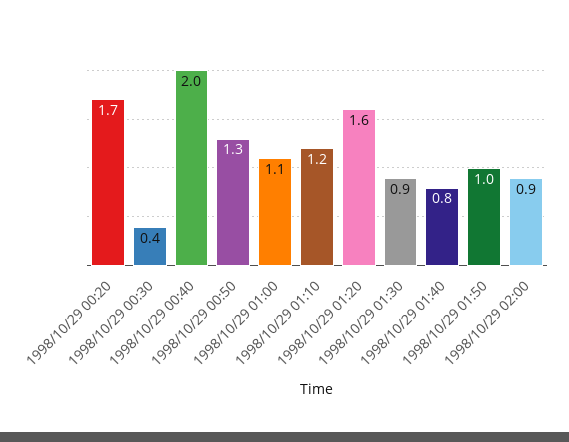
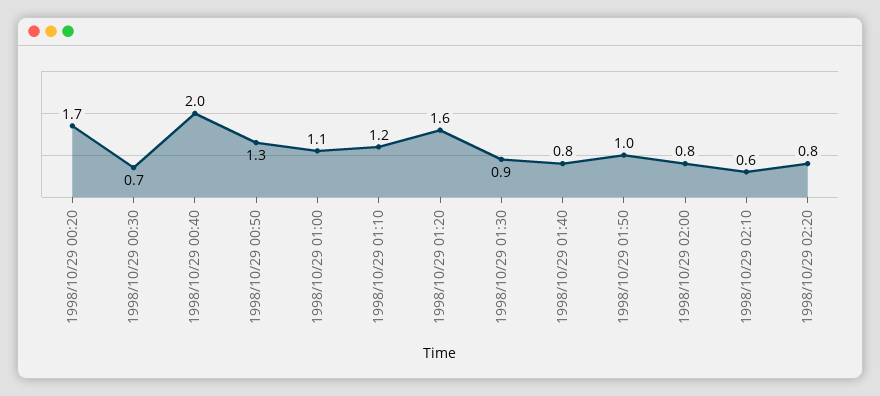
1998/10/29 00:30: 0.4 -> 0.7
1998/10/29 02:00: 0.9 -> 0.8
1998/10/29 02:10: none -> 0.6
1998/10/29 02:20: none -> 0.8

